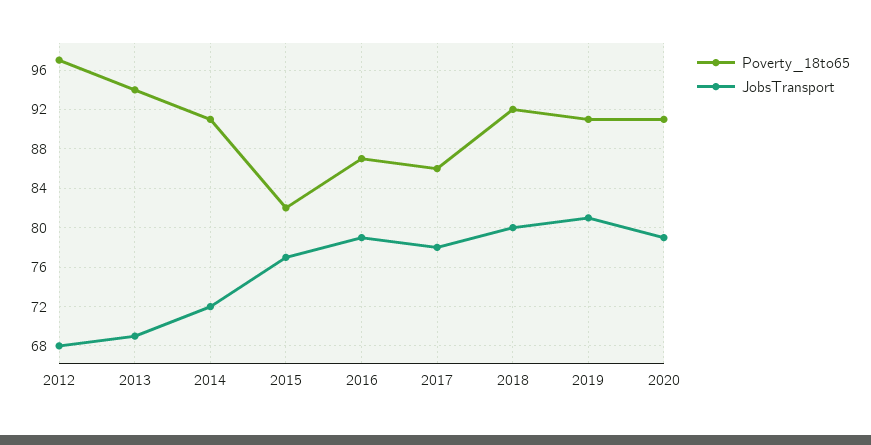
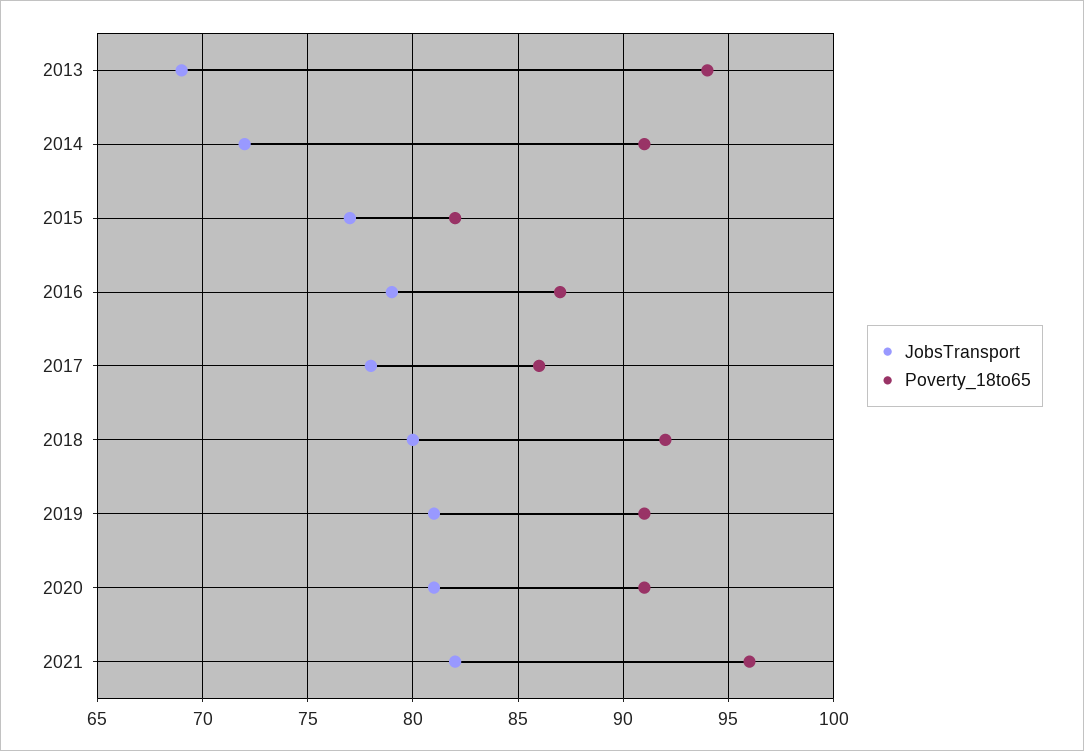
Poverty_18to65, 2012: 97 -> none
JobsTransport, 2012: 68 -> none
JobsTransport, 2020: 79 -> 81
JobsTransport, 2021: none -> 82
Poverty_18to65, 2021: none -> 96

